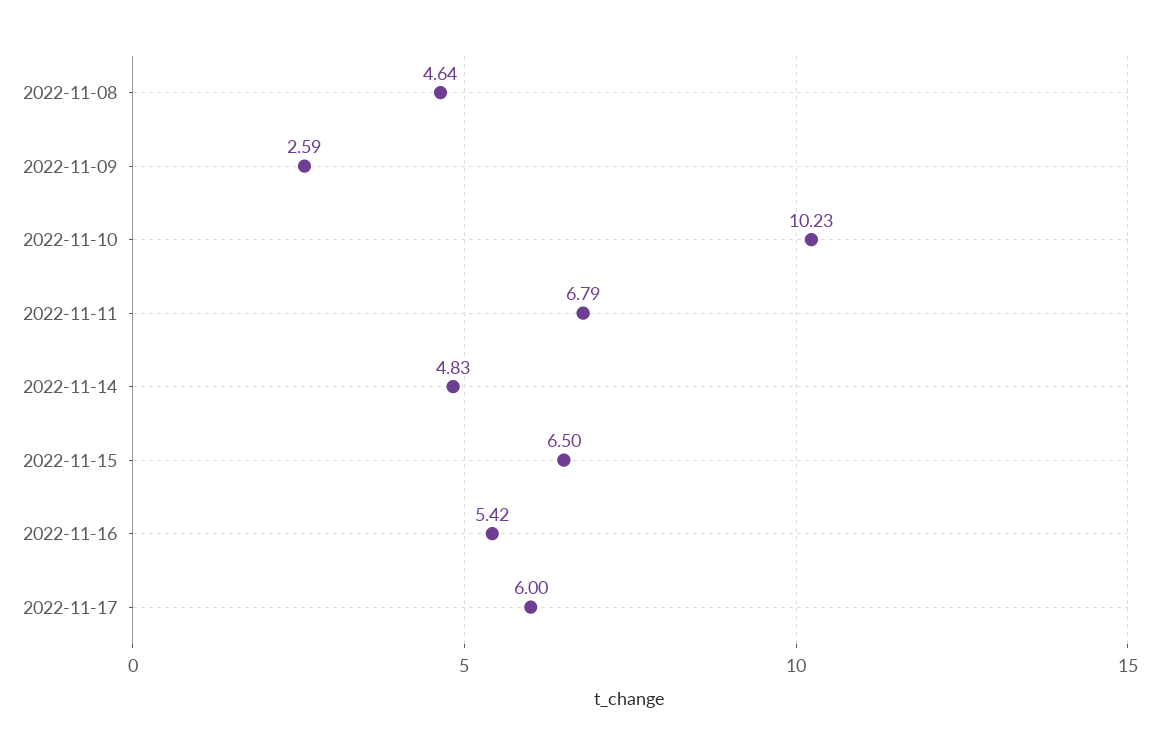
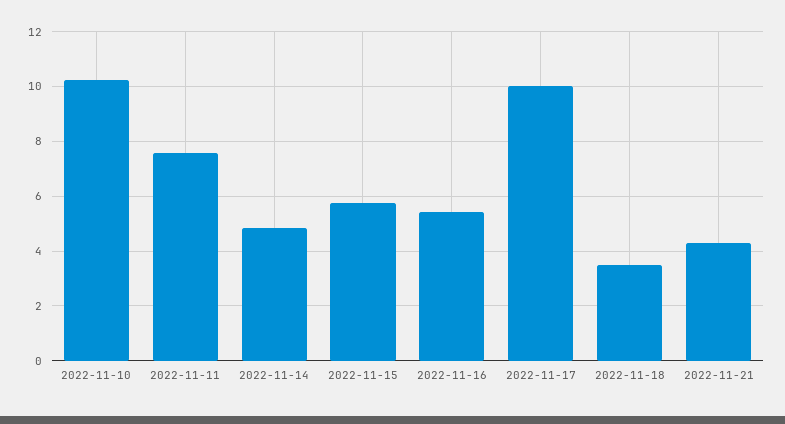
2022-11-08: 4.64 -> none
2022-11-09: 2.59 -> none
2022-11-11: 6.79 -> 7.5
2022-11-15: 6.5 -> 5.75
2022-11-17: 6 -> 10
2022-11-18: none -> 3.5
2022-11-21: none -> 4.25

